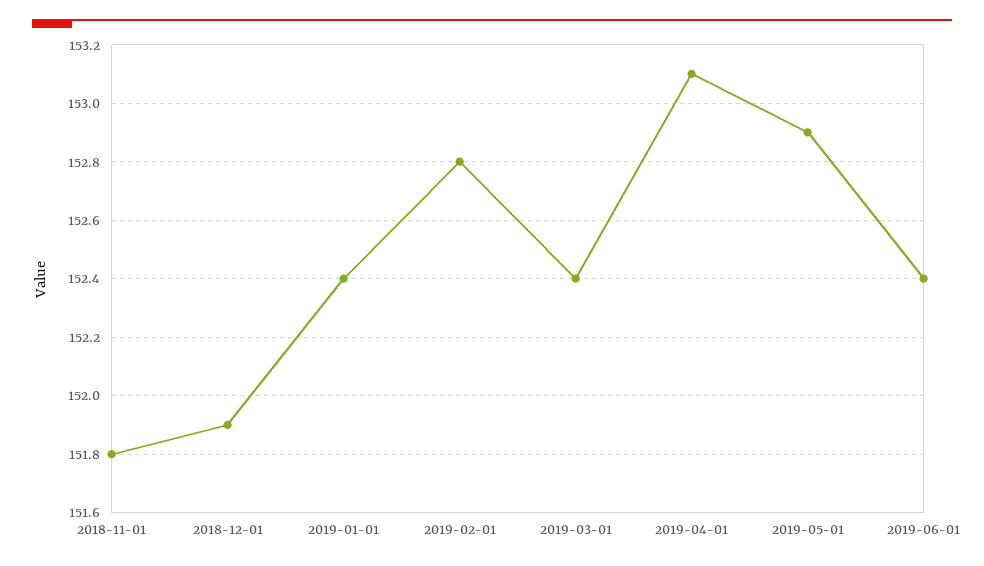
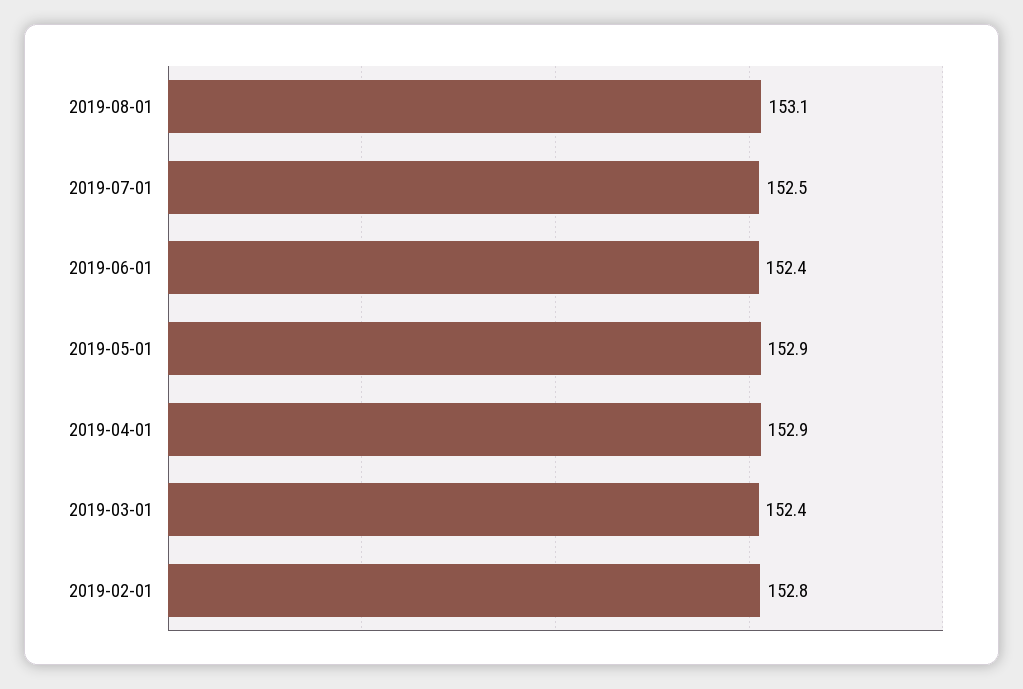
2018-11-01: 151.8 -> none
2018-12-01: 151.9 -> none
2019-01-01: 152.4 -> none
2019-04-01: 153.1 -> 152.9
2019-08-01: none -> 153.1
2019-07-01: none -> 152.5

